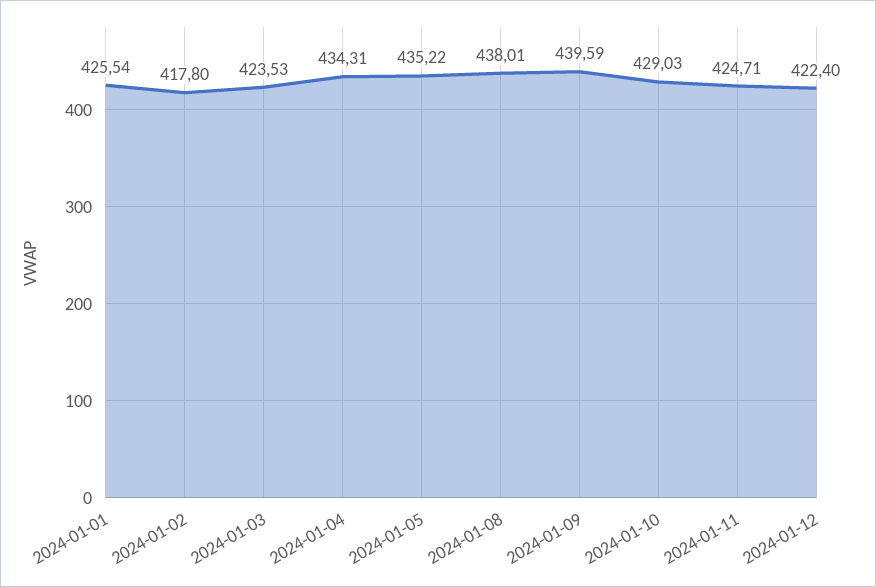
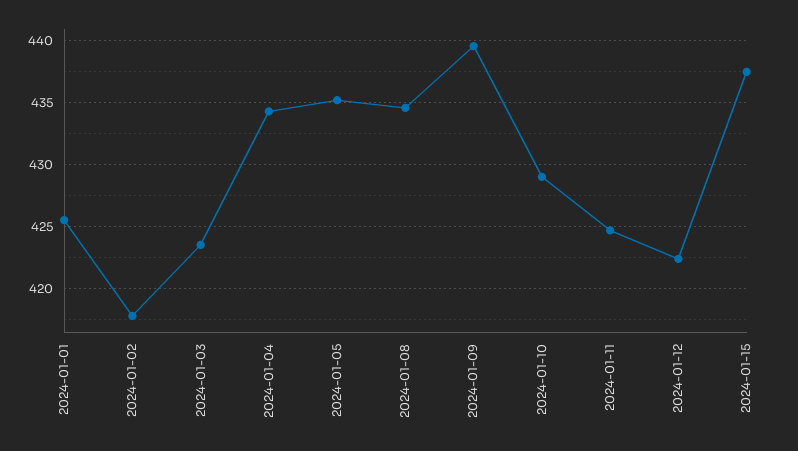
2024-01-08: 438.01 -> 434.5
2024-01-15: none -> 437.5

